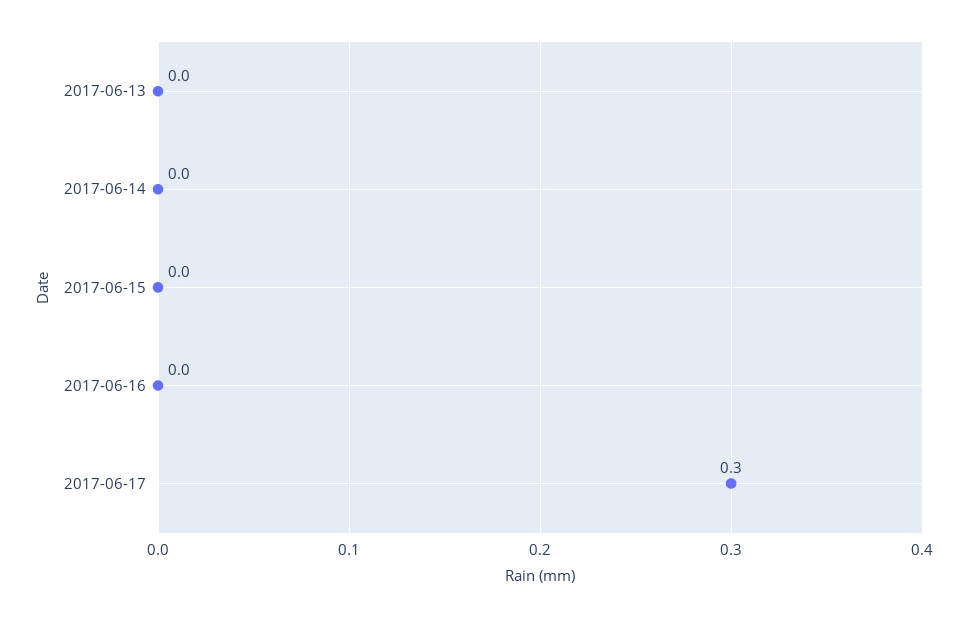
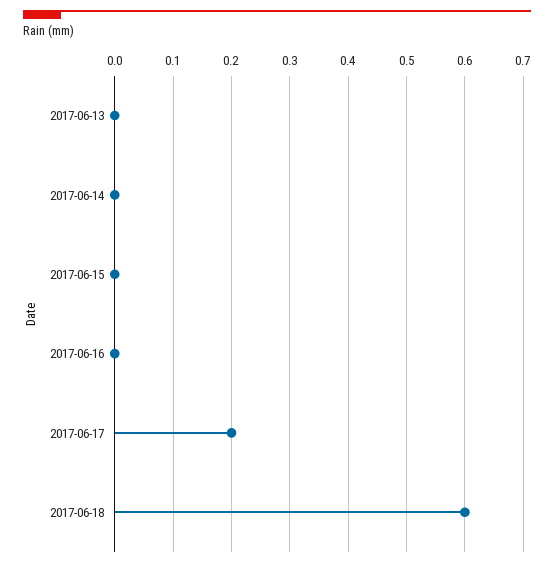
2017-06-17: 0.3 -> 0.2
2017-06-18: none -> 0.6

